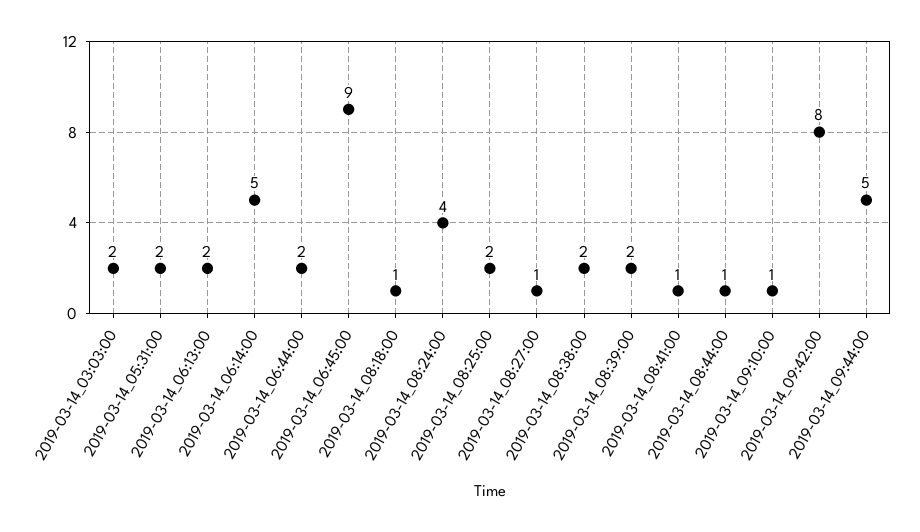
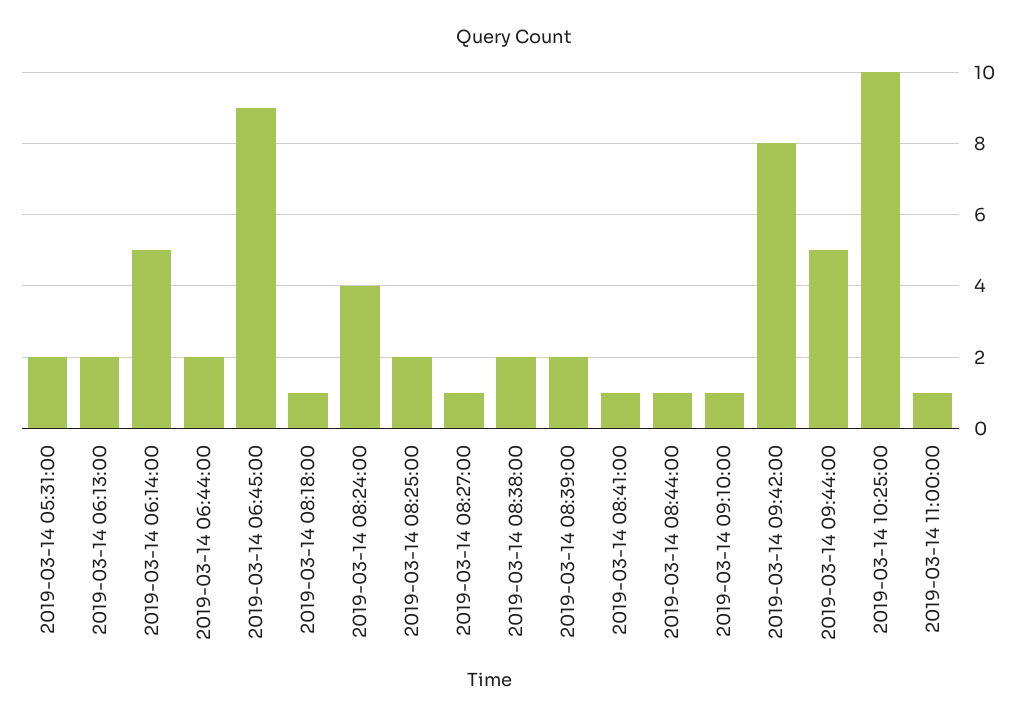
2019-03-14_03:03:00: 2 -> none
2019-03-14 10:25:00: none -> 10
2019-03-14 11:00:00: none -> 1

